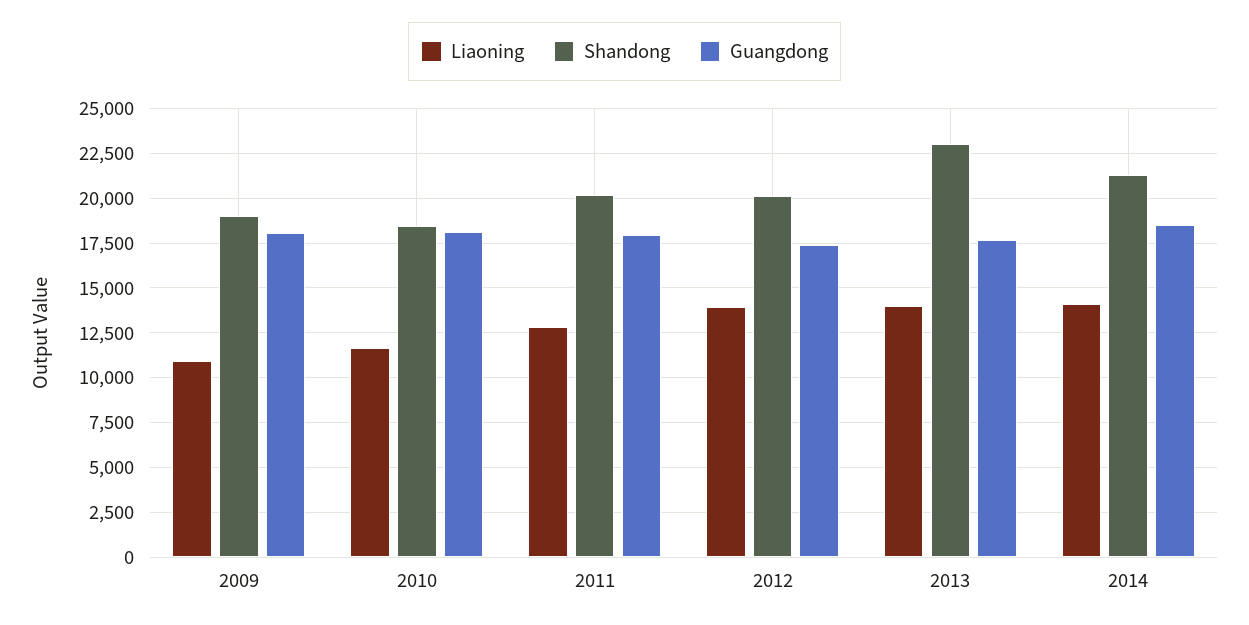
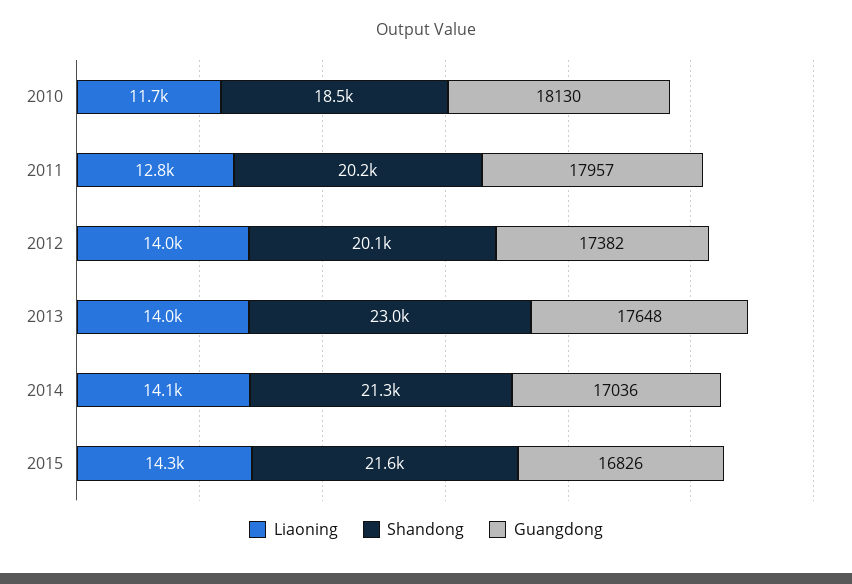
Liaoning, 2009: 11000 -> none
Shandong, 2009: 19000 -> none
Guangdong, 2009: 18000 -> none
Guangdong, 2014: 18500 -> 17036
Liaoning, 2015: none -> 14300
Shandong, 2015: none -> 21600
Guangdong, 2015: none -> 16826

